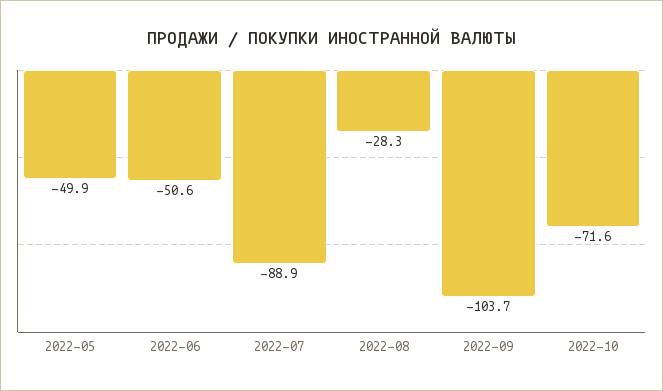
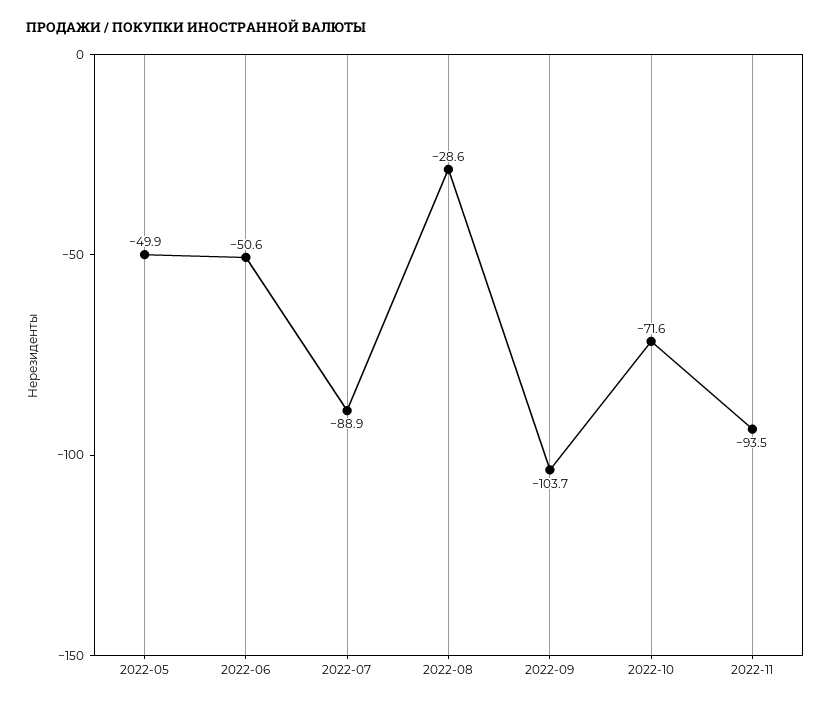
2022-08: -28.3 -> -28.6
2022-11: none -> -93.5

